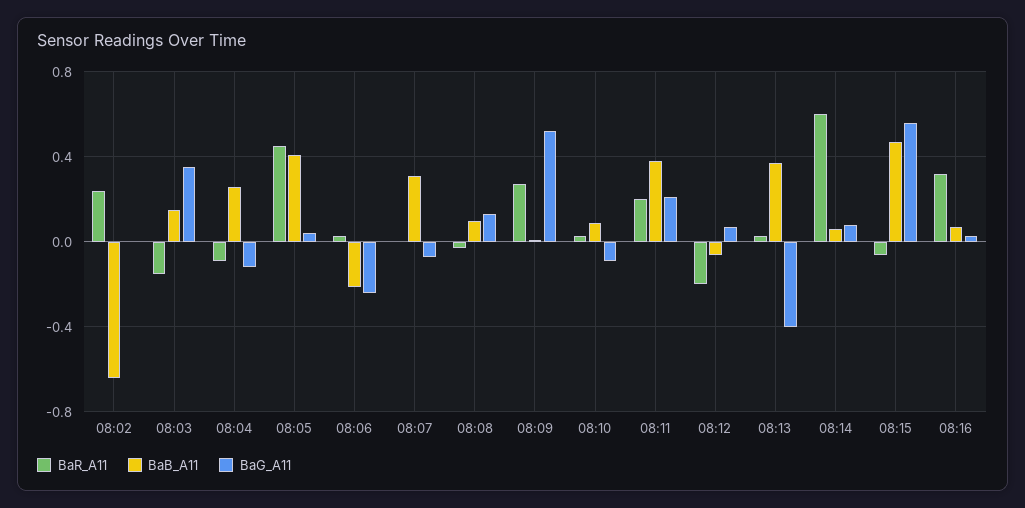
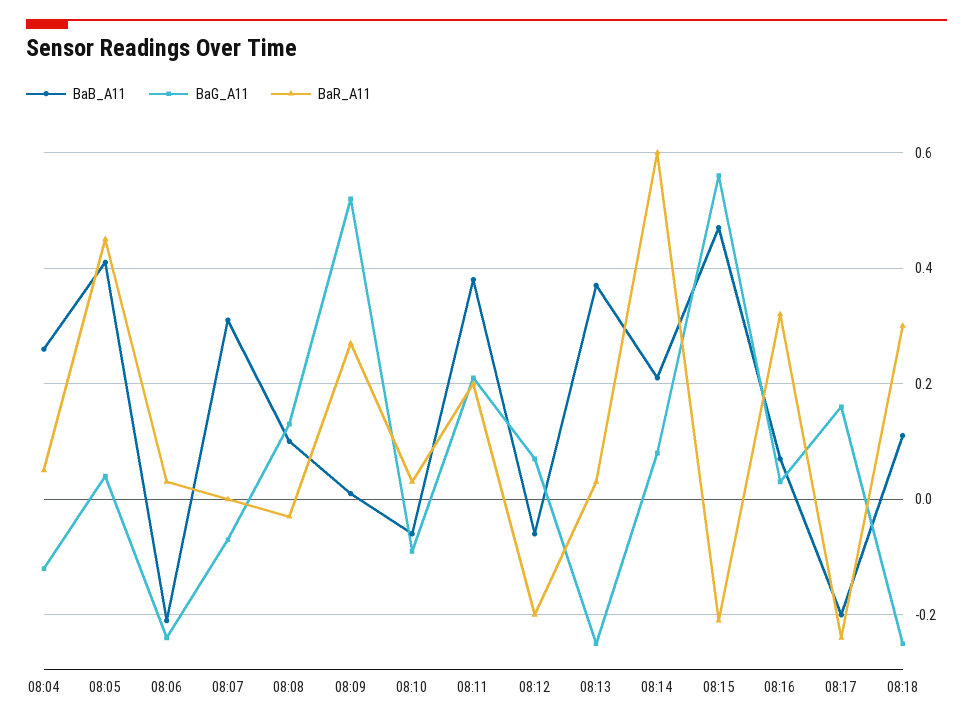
BaR_A11, 08:02: 0.25 -> none
BaB_A11, 08:02: -0.65 -> none
BaG_A11, 08:02: 0 -> none
BaR_A11, 08:03: -0.15 -> none
BaB_A11, 08:03: 0.15 -> none
BaG_A11, 08:03: 0.35 -> none
BaR_A11, 08:04: -0.1 -> 0.05
BaB_A11, 08:10: 0.1 -> -0.05
BaG_A11, 08:13: -0.4 -> -0.25
BaB_A11, 08:14: 0.05 -> 0.2
BaR_A11, 08:15: -0.05 -> -0.2
BaB_A11, 08:17: none -> -0.2
BaG_A11, 08:17: none -> 0.15
BaR_A11, 08:17: none -> -0.25
BaB_A11, 08:18: none -> 0.1
BaG_A11, 08:18: none -> -0.25
BaR_A11, 08:18: none -> 0.3

